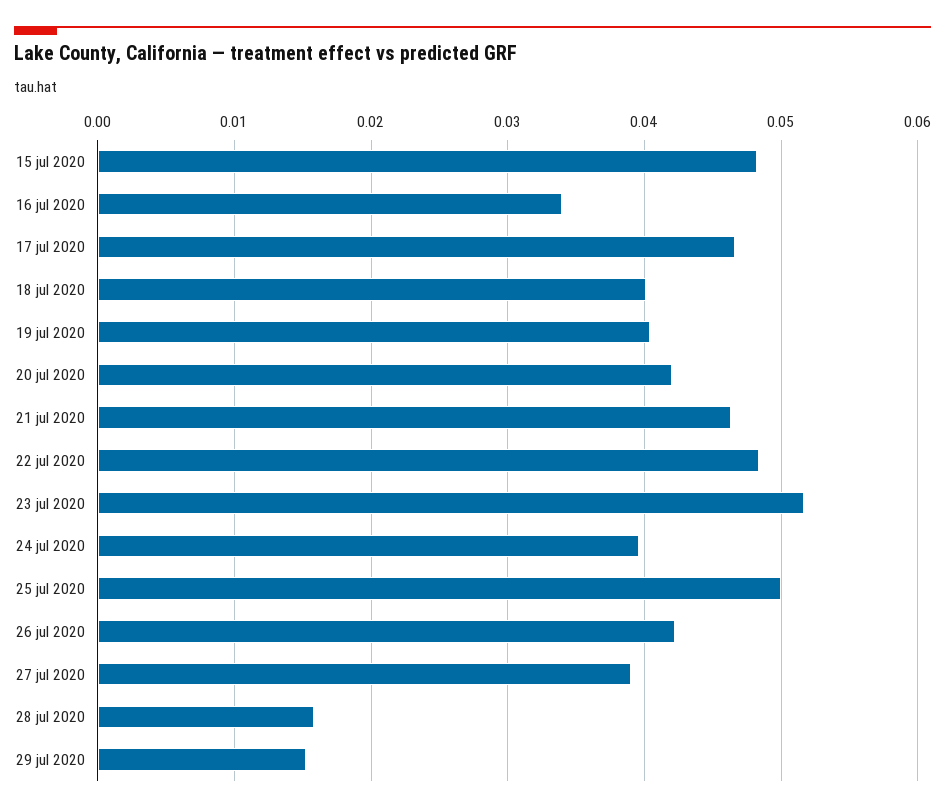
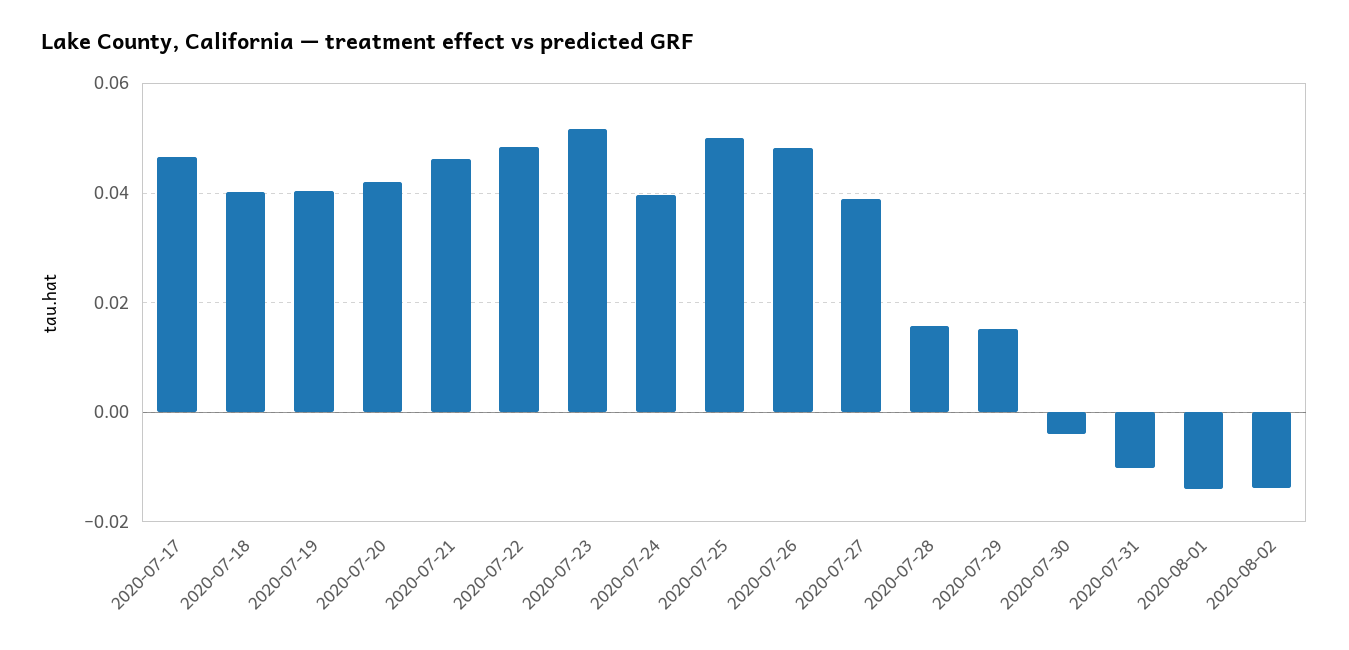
15 jul 2020: 0.048 -> none
16 jul 2020: 0.034 -> none
26 jul 2020: 0.042 -> 0.048
2020-07-30: none -> -0.004
2020-07-31: none -> -0.01
2020-08-01: none -> -0.014
2020-08-02: none -> -0.014

